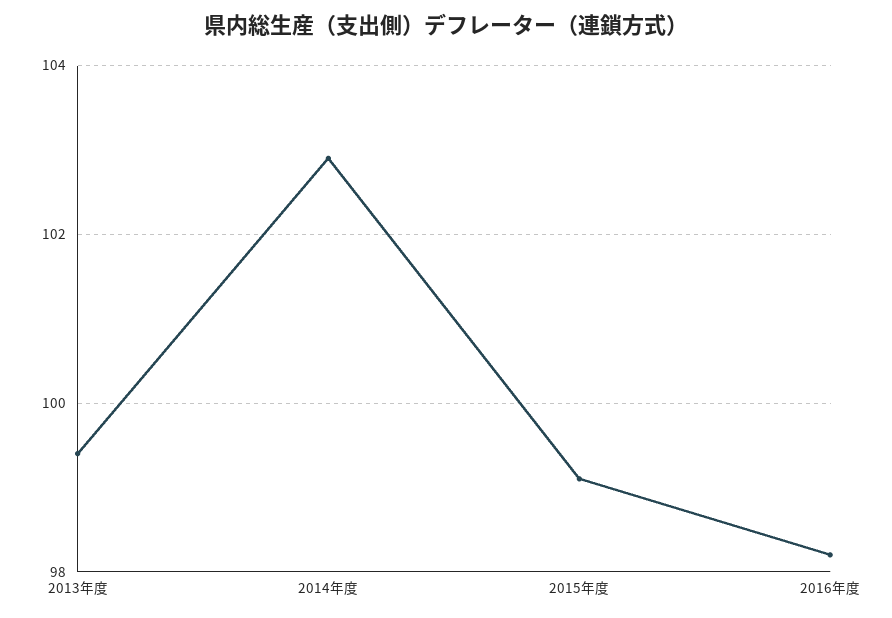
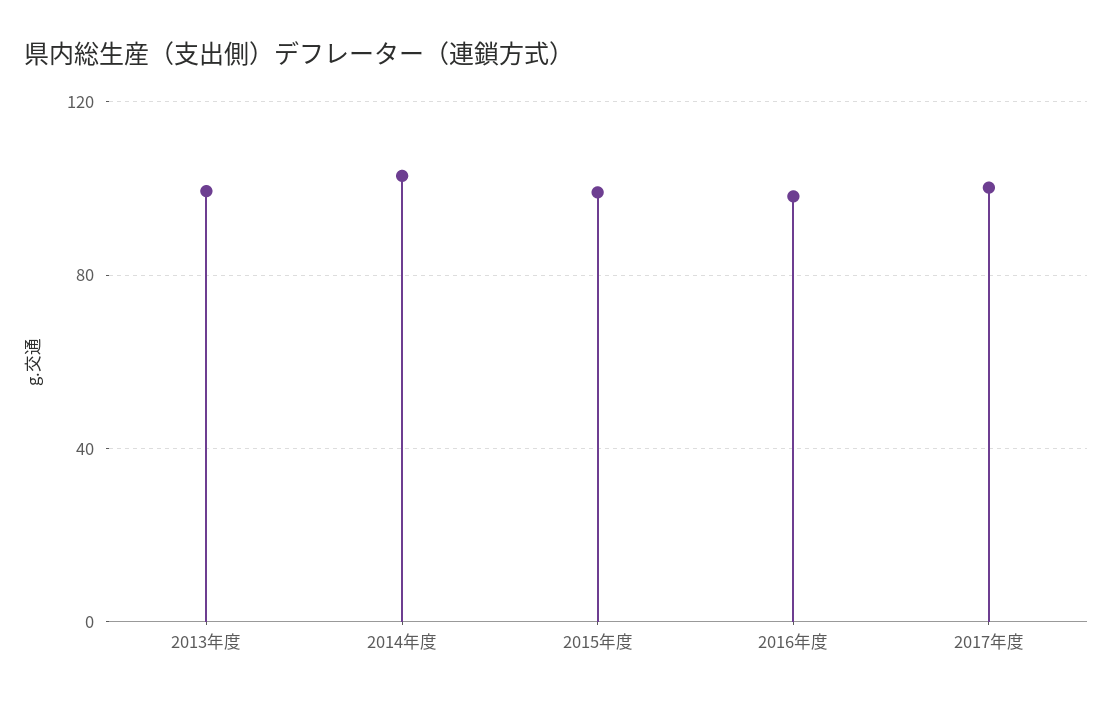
2017年度: none -> 100

